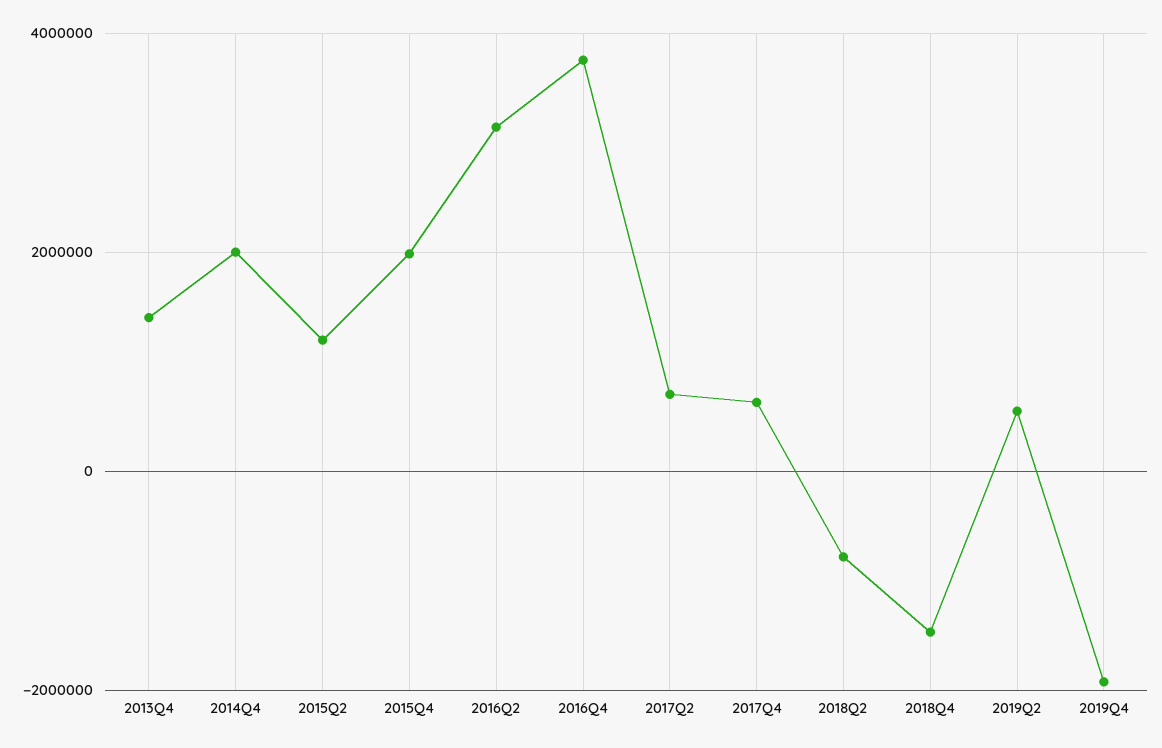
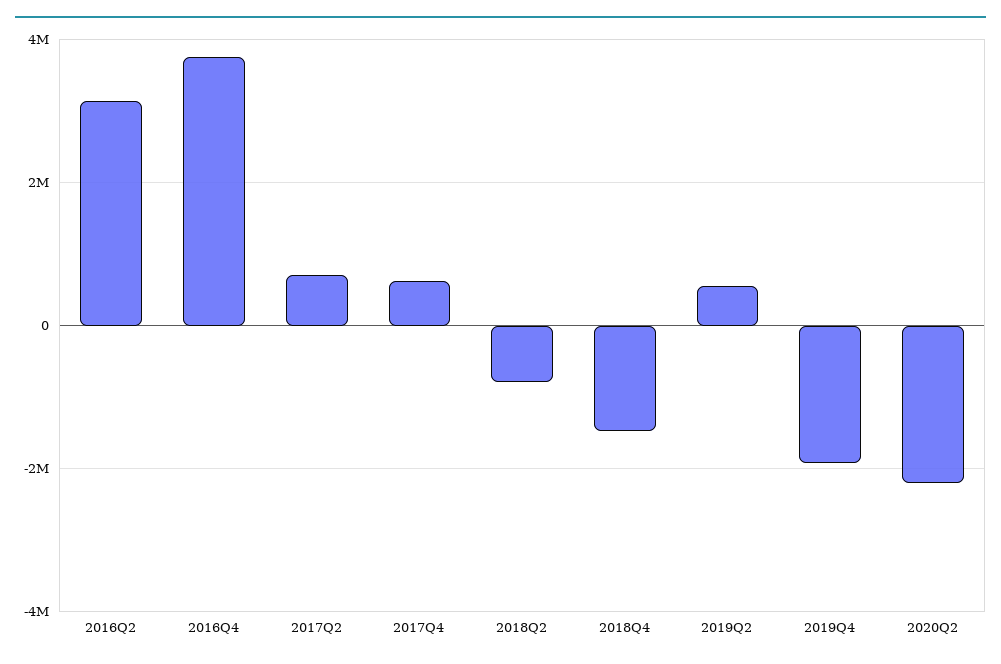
2013Q4: 1400000 -> none
2014Q4: 2000000 -> none
2015Q2: 1200000 -> none
2015Q4: 2000000 -> none
2020Q2: none -> -2200000

